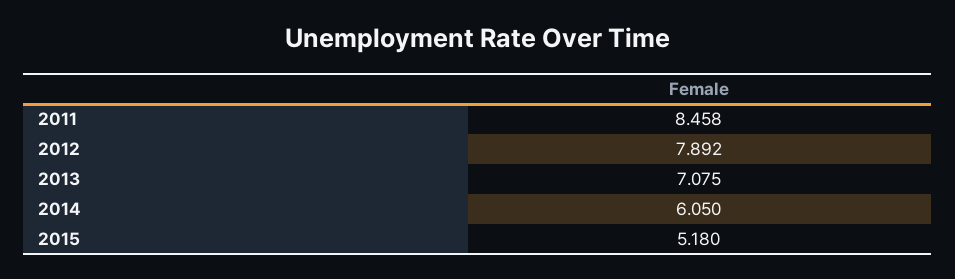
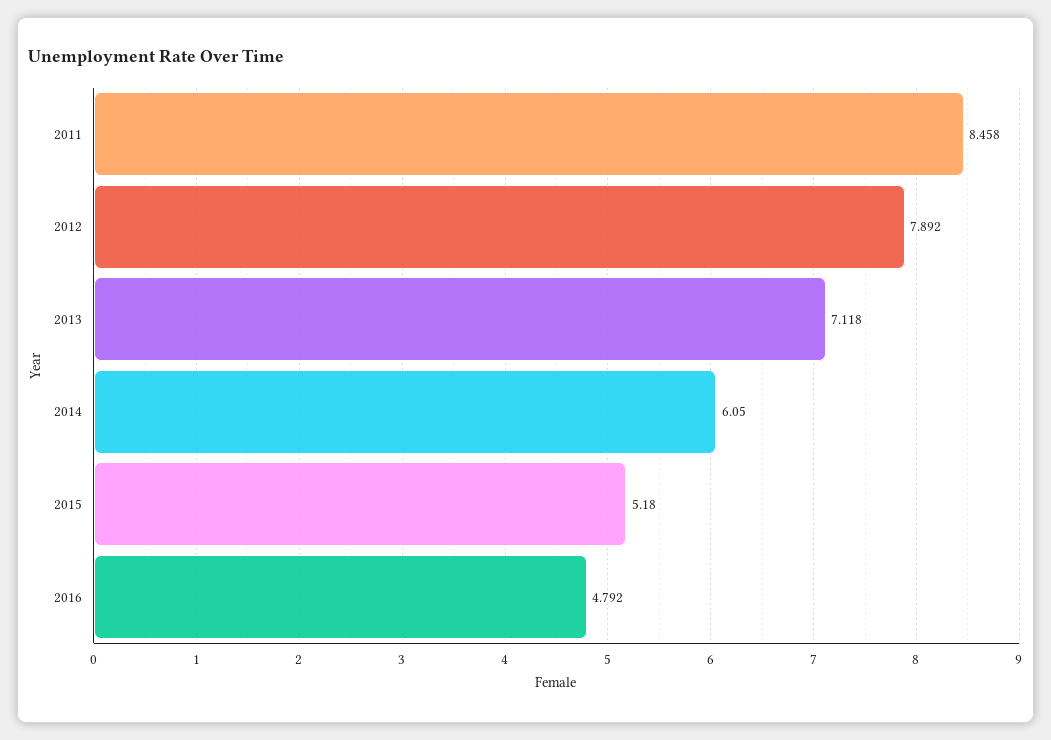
2013: 7.075 -> 7.118
2016: none -> 4.792

